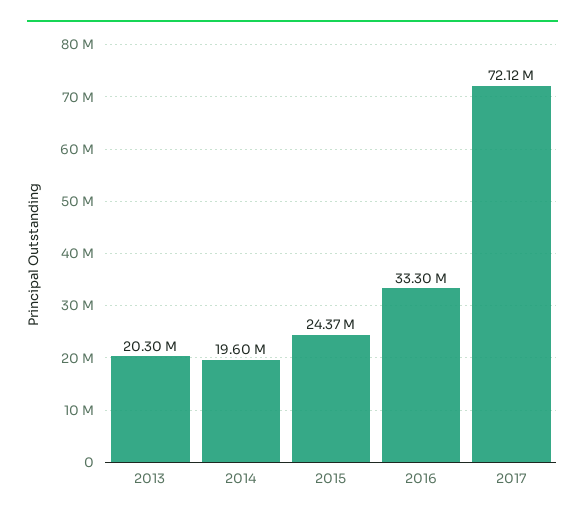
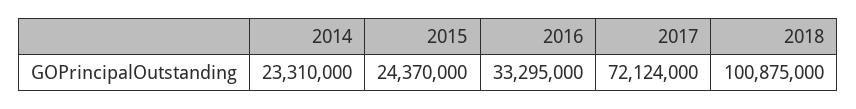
2013: 20300000 -> none
2014: 19600000 -> 23310000
2018: none -> 100875000

